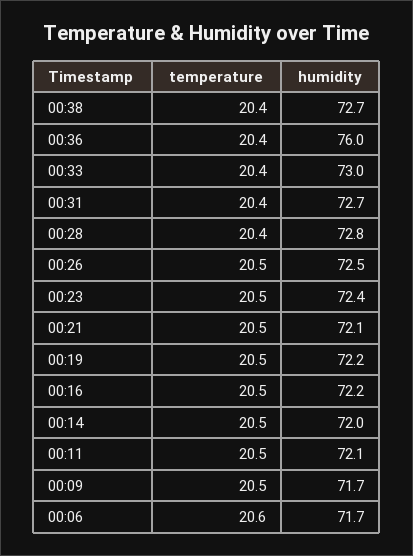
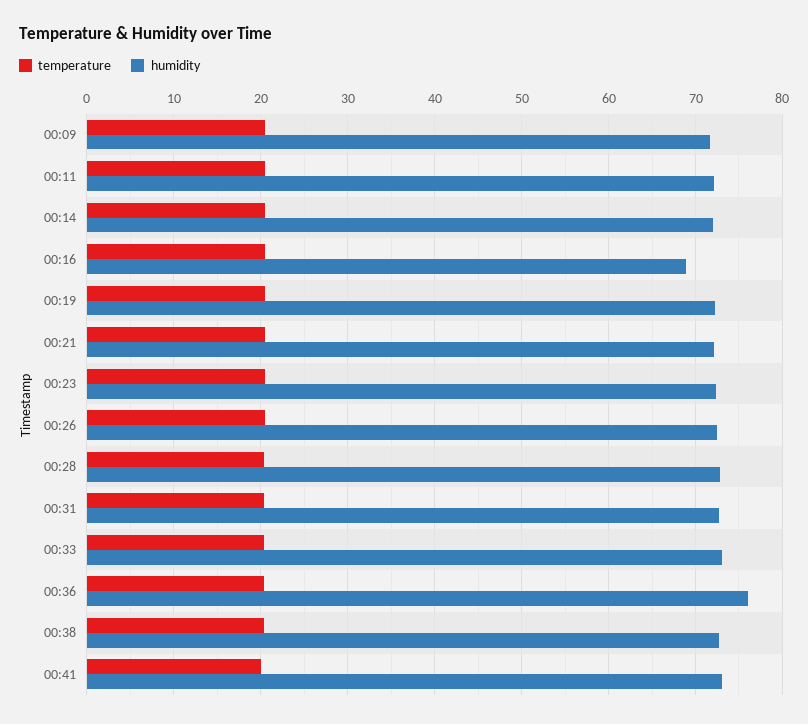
humidity, 00:16: 72.2 -> 69
temperature, 00:06: 20.6 -> none
humidity, 00:06: 71.7 -> none
temperature, 00:41: none -> 20
humidity, 00:41: none -> 73

